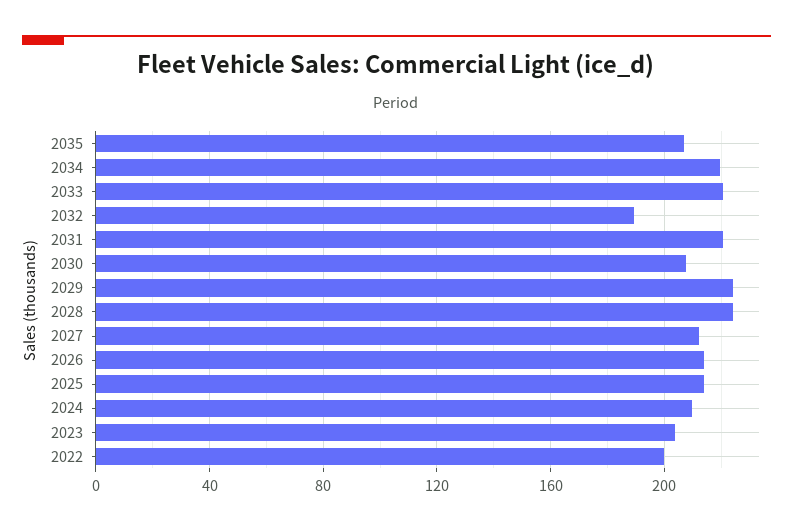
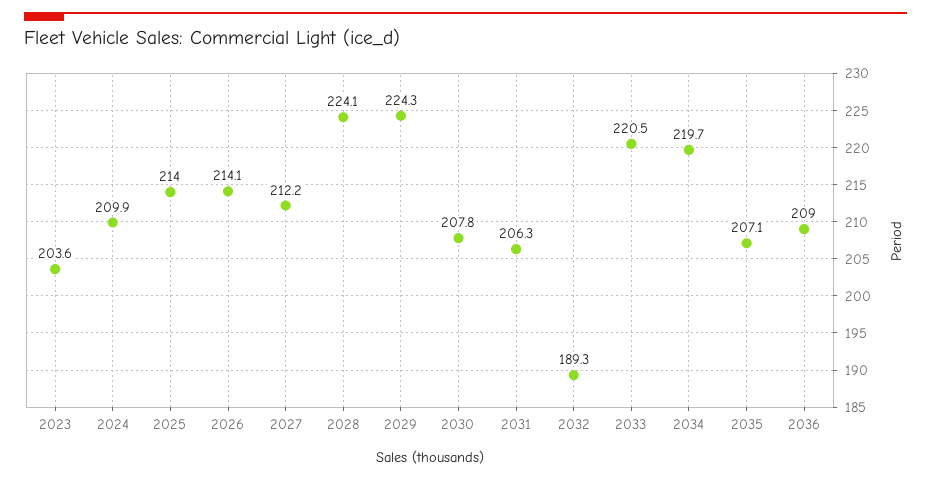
2031: 220 -> 206.3
2022: 200 -> none
2036: none -> 209

